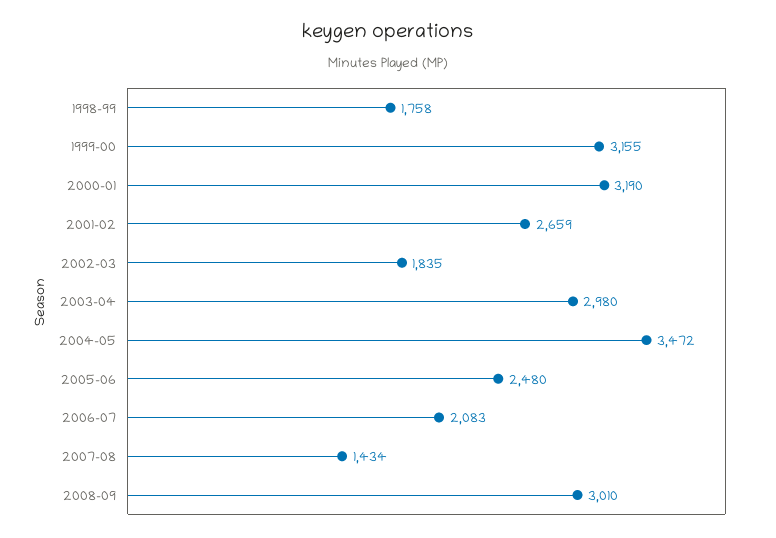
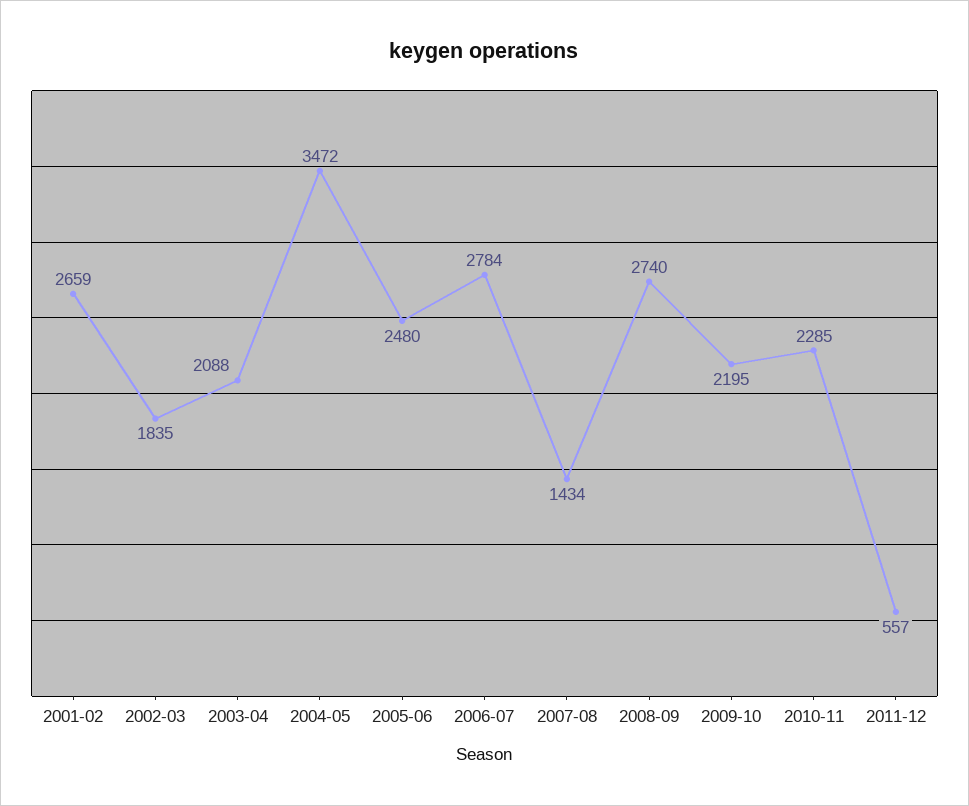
1998-99: 1758 -> none
1999-00: 3155 -> none
2000-01: 3190 -> none
2003-04: 2980 -> 2088
2006-07: 2083 -> 2784
2008-09: 3010 -> 2740
2009-10: none -> 2195
2010-11: none -> 2285
2011-12: none -> 557

